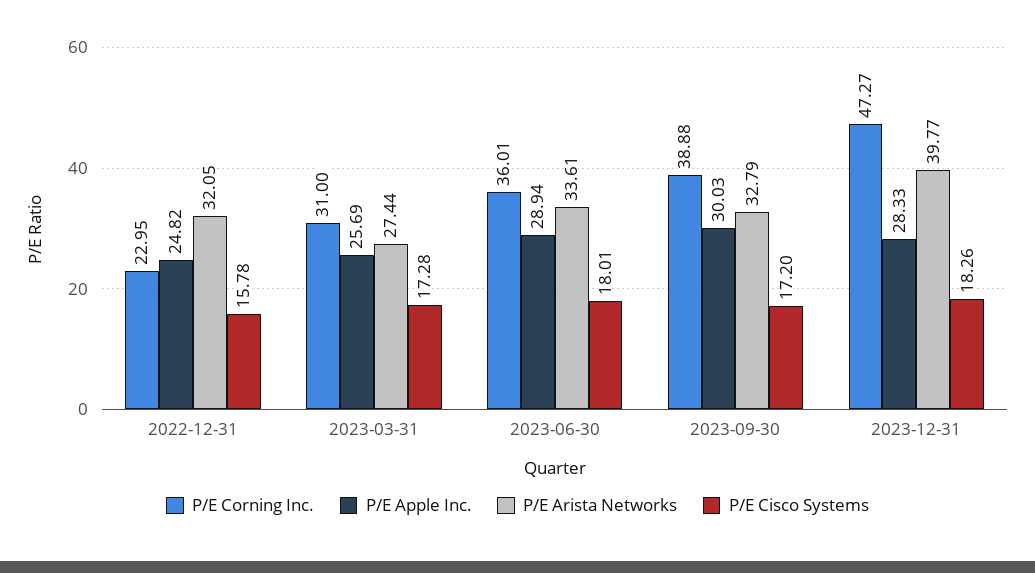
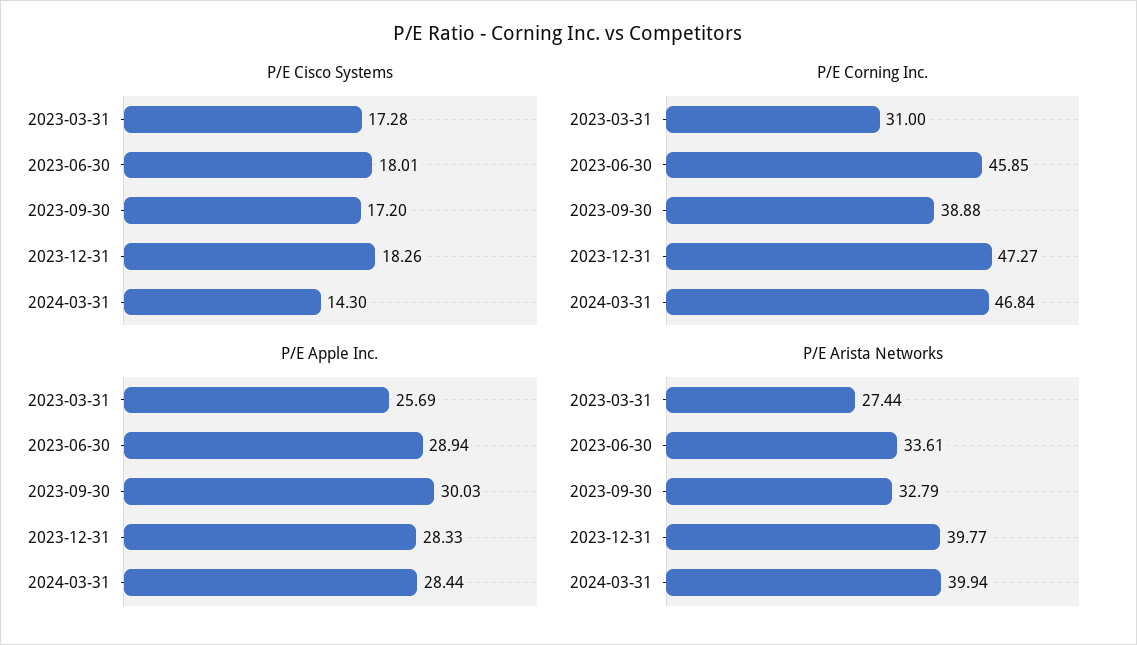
P/E Corning Inc., 2022-12-31: 22.95 -> none
P/E Apple Inc., 2022-12-31: 24.82 -> none
P/E Arista Networks, 2022-12-31: 32.05 -> none
P/E Cisco Systems, 2022-12-31: 15.78 -> none
P/E Corning Inc., 2023-06-30: 36.01 -> 45.85
P/E Cisco Systems, 2024-03-31: none -> 14.3
P/E Corning Inc., 2024-03-31: none -> 46.84
P/E Apple Inc., 2024-03-31: none -> 28.44
P/E Arista Networks, 2024-03-31: none -> 39.94

